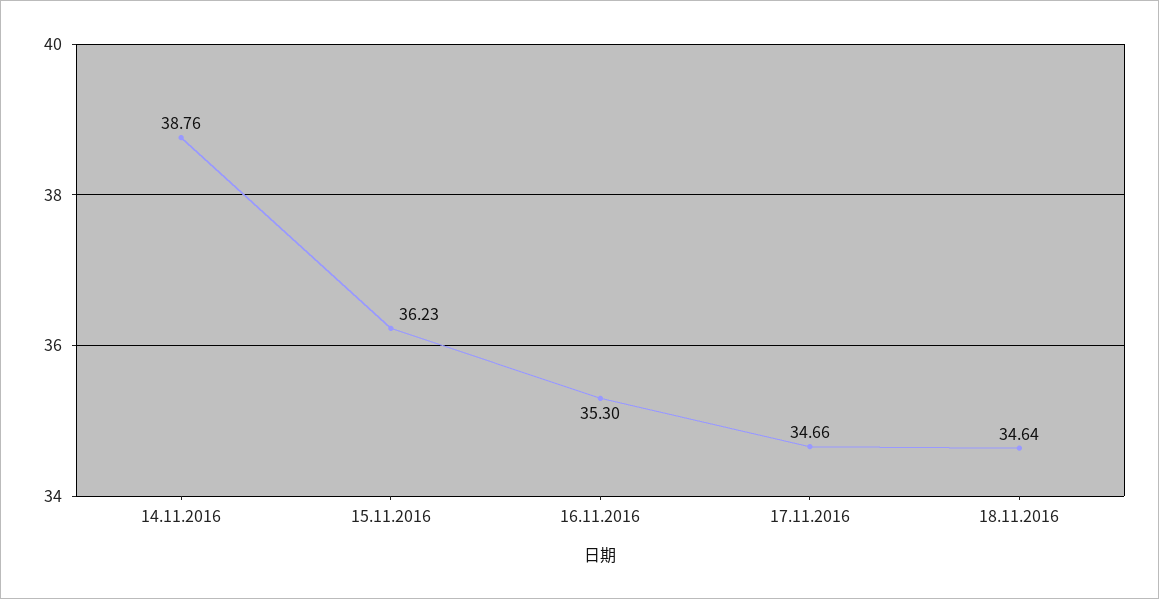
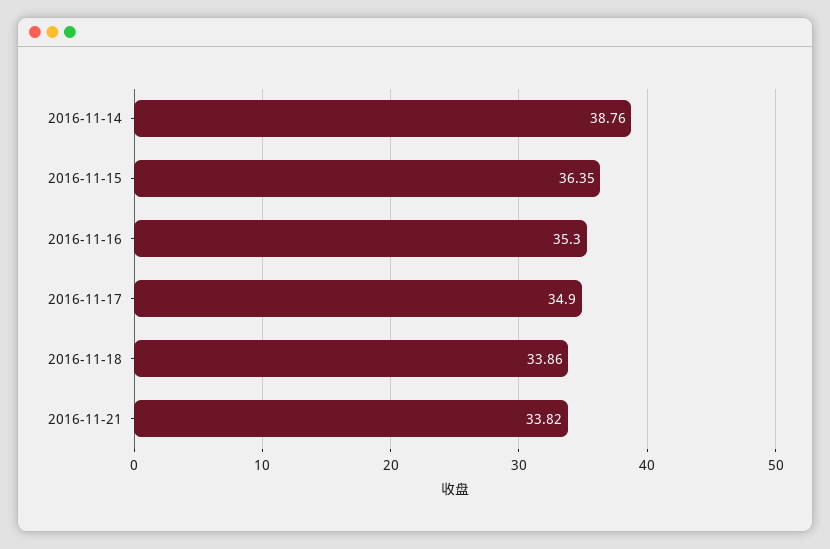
15.11.2016: 36.23 -> 36.35
17.11.2016: 34.66 -> 34.9
18.11.2016: 34.64 -> 33.86
2016-11-21: none -> 33.82

